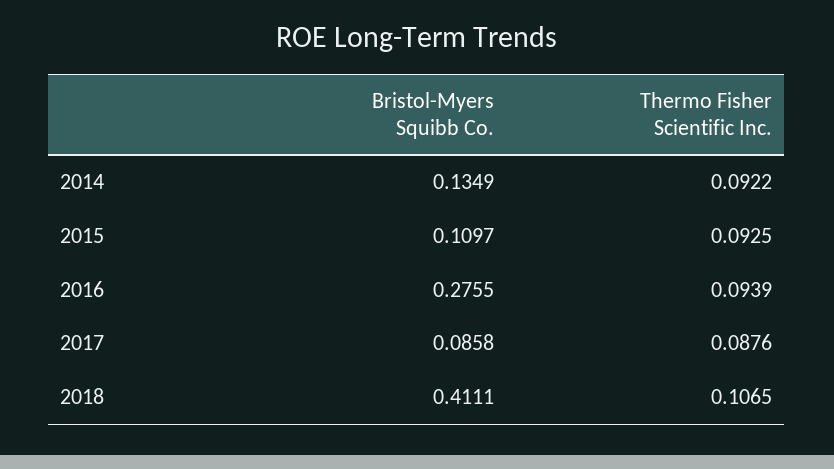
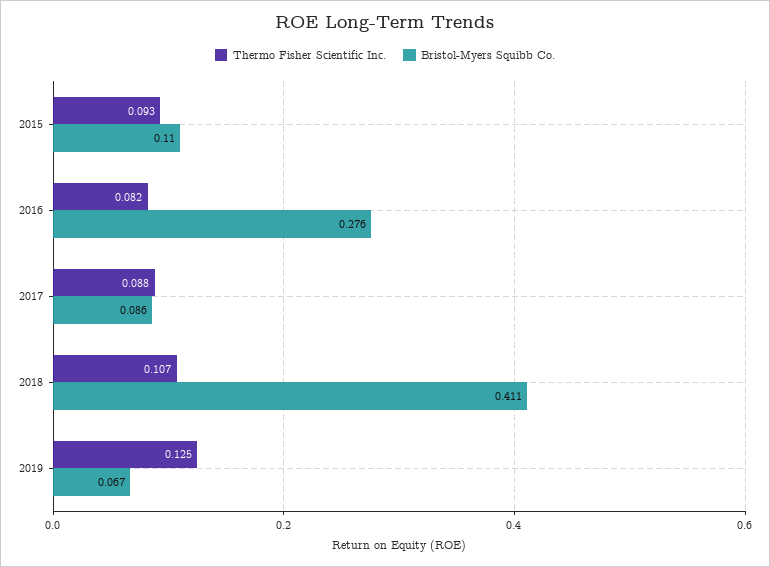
Bristol-Myers Squibb Co., 2014: 0.1349 -> none
Thermo Fisher Scientific Inc., 2014: 0.0922 -> none
Thermo Fisher Scientific Inc., 2016: 0.0939 -> 0.082
Thermo Fisher Scientific Inc., 2019: none -> 0.125
Bristol-Myers Squibb Co., 2019: none -> 0.067

